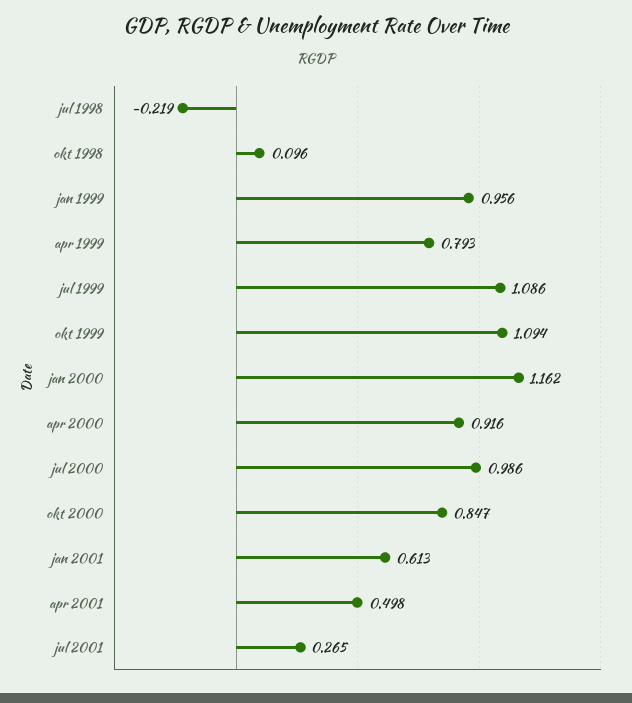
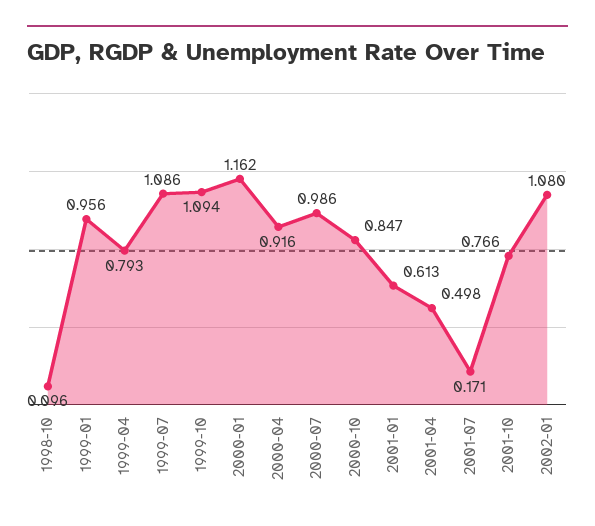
jul 1998: -0.219 -> none
jul 2001: 0.265 -> 0.171
2001-10: none -> 0.766
2002-01: none -> 1.08

